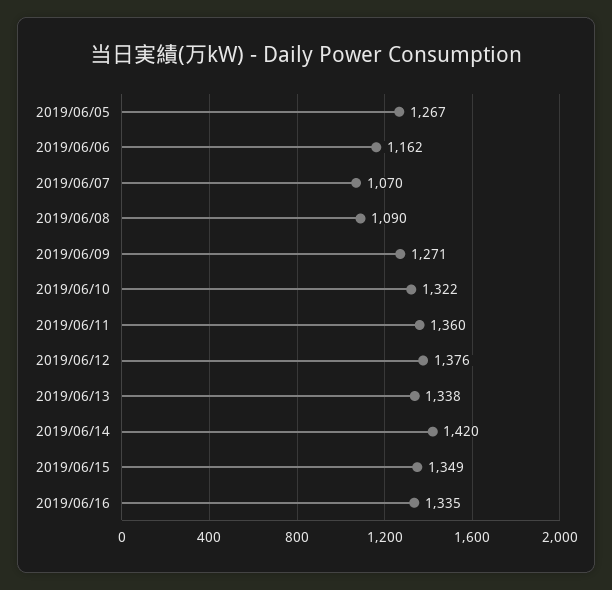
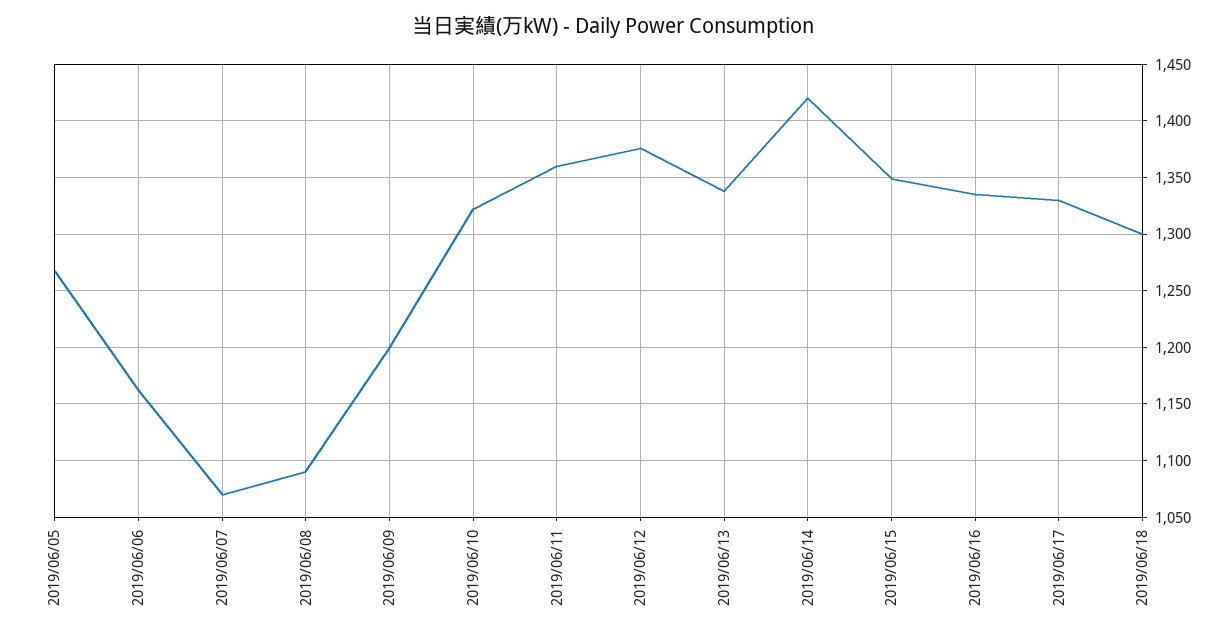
2019/06/09: 1271 -> 1200
2019/06/17: none -> 1330
2019/06/18: none -> 1300

